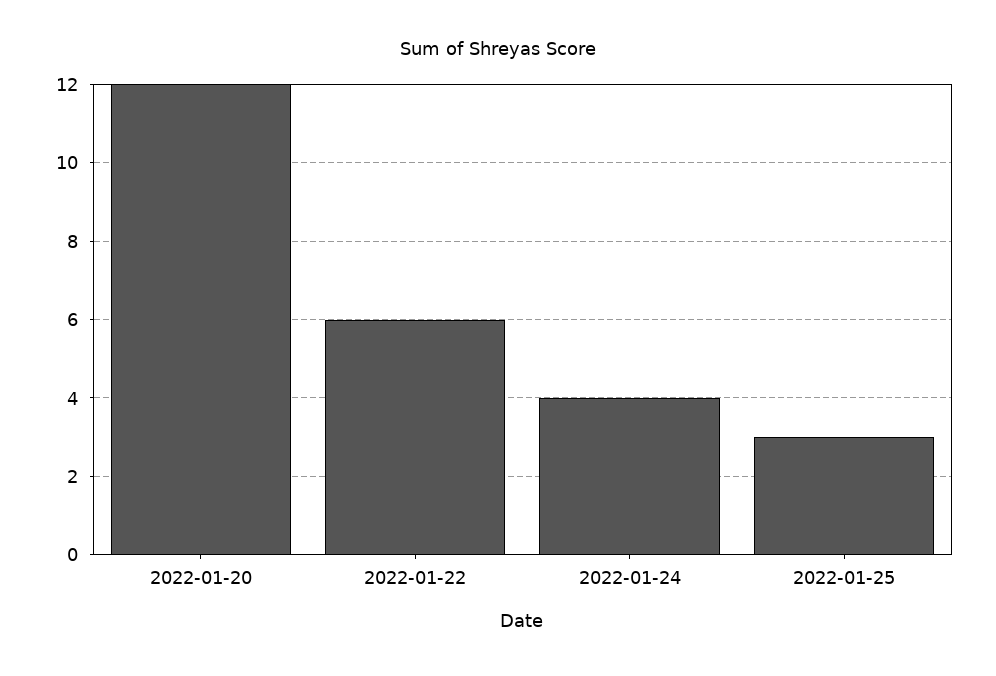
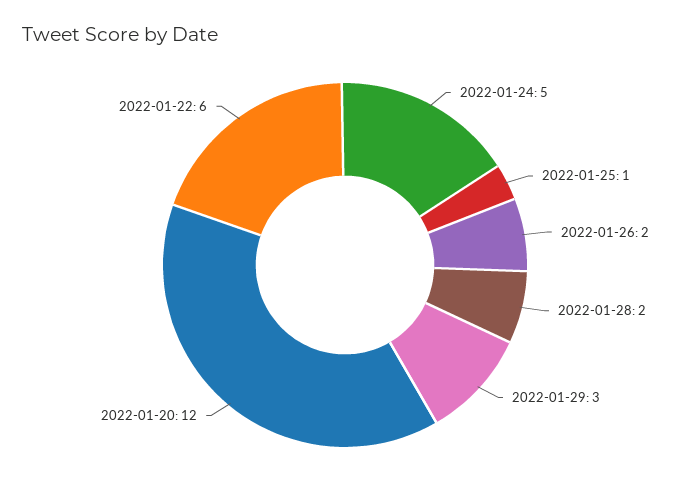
2022-01-24: 4 -> 5
2022-01-25: 3 -> 1
2022-01-26: none -> 2
2022-01-28: none -> 2
2022-01-29: none -> 3

